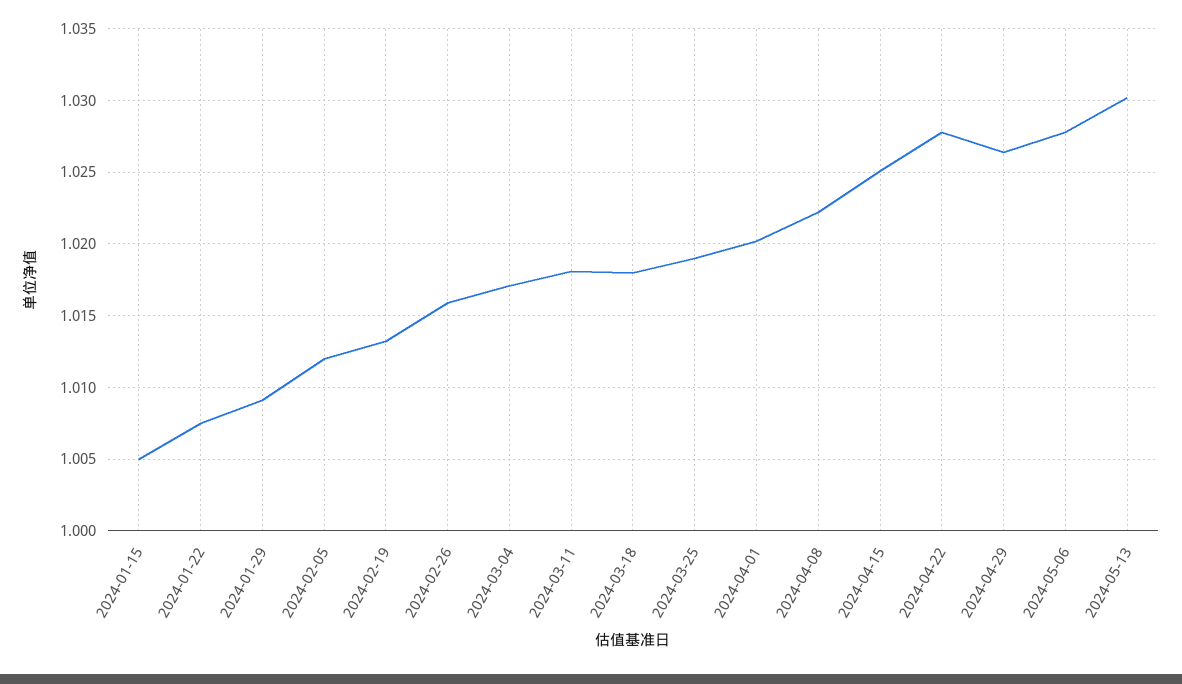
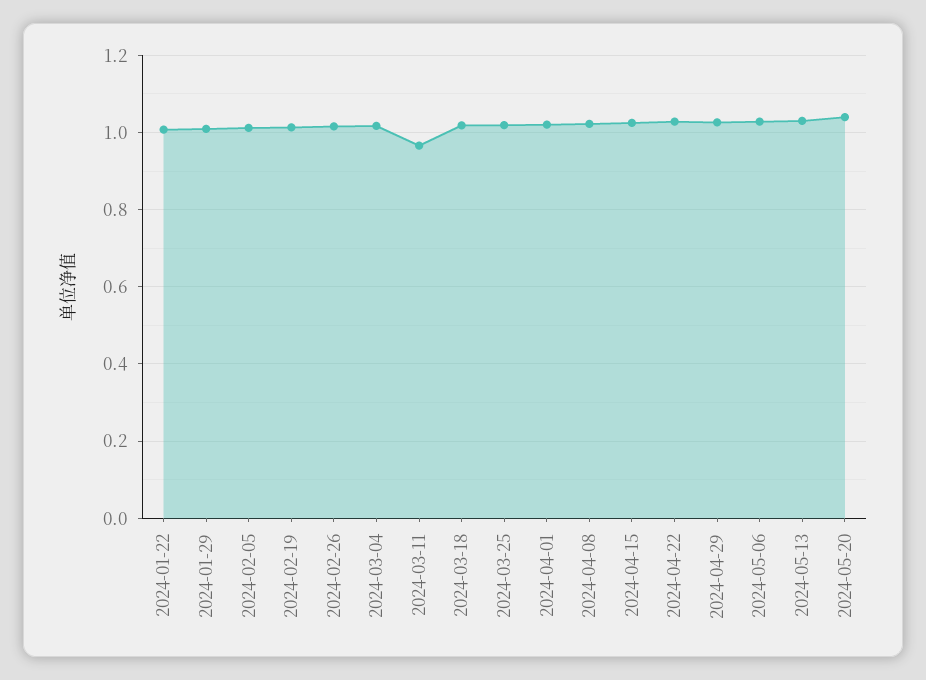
2024-01-15: 1.005 -> none
2024-03-11: 1.018 -> 0.96
2024-05-20: none -> 1.04

